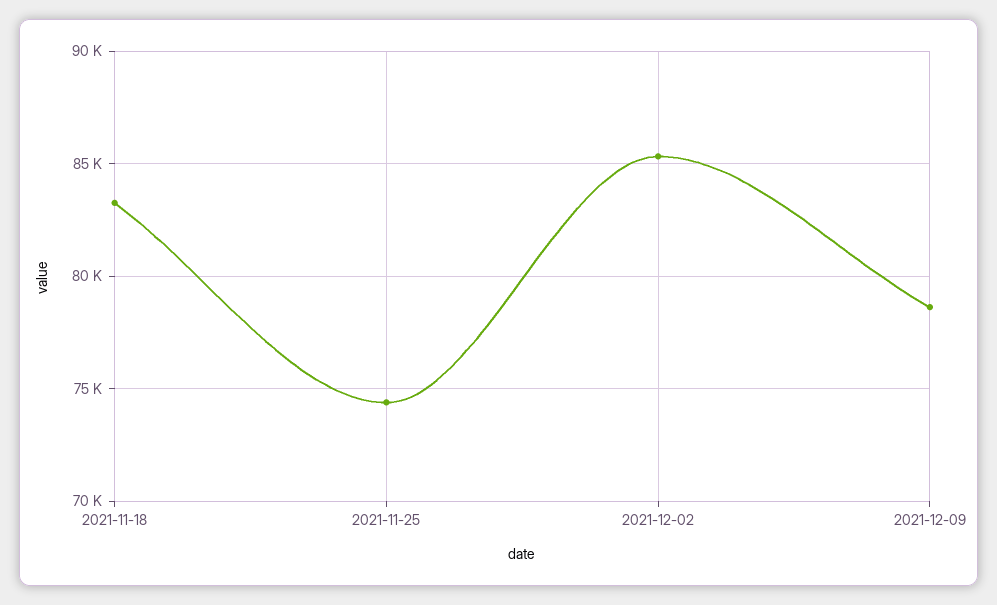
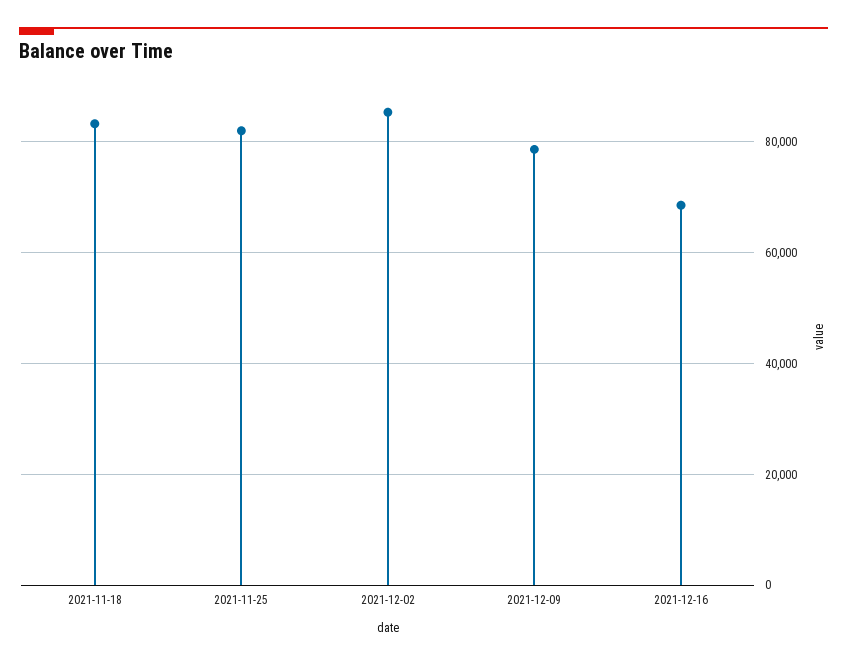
2021-11-25: 74500 -> 82000
2021-12-16: none -> 68000

